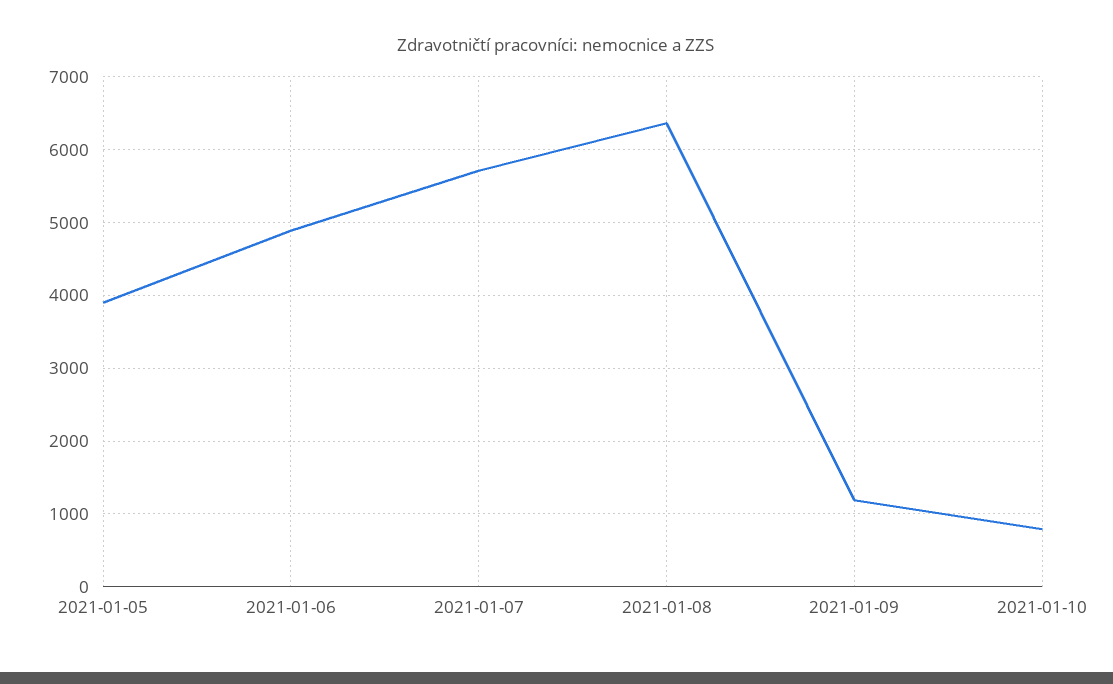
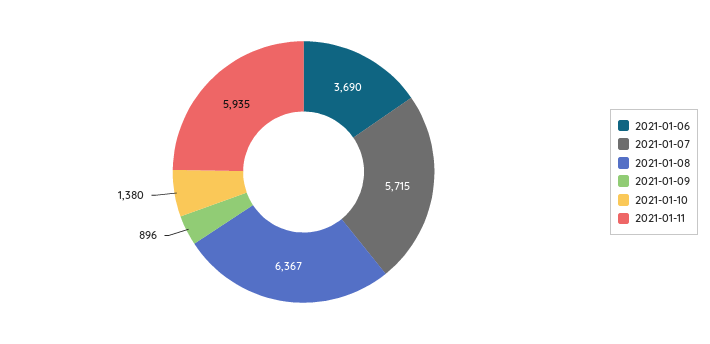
2021-01-05: 3900 -> none
2021-01-06: 4900 -> 3690
2021-01-09: 1200 -> 896
2021-01-10: 800 -> 1380
2021-01-11: none -> 5935

